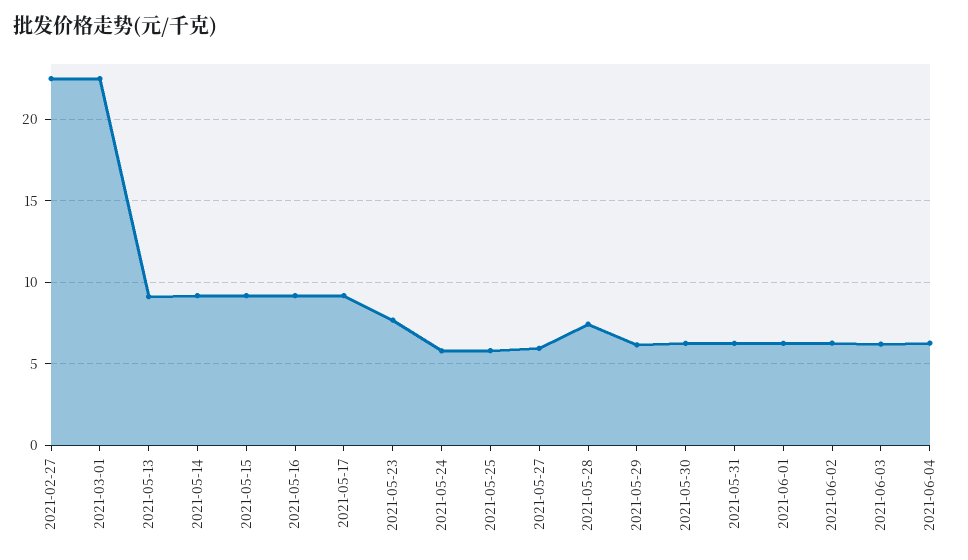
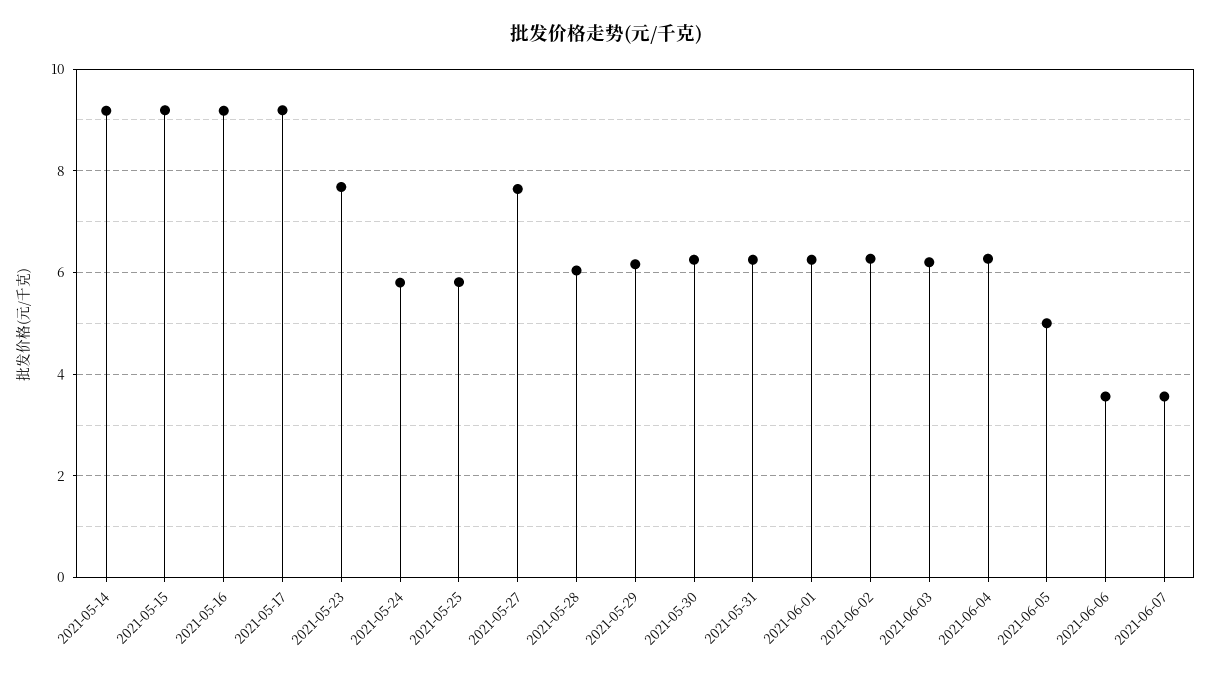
2021-02-27: 22.5 -> none
2021-03-01: 22.5 -> none
2021-05-13: 9 -> none
2021-05-27: 6 -> 7.6
2021-05-28: 7.5 -> 6
2021-06-05: none -> 5
2021-06-06: none -> 3.6
2021-06-07: none -> 3.6

